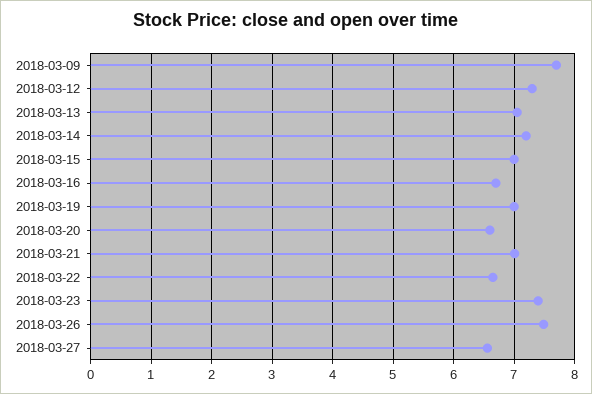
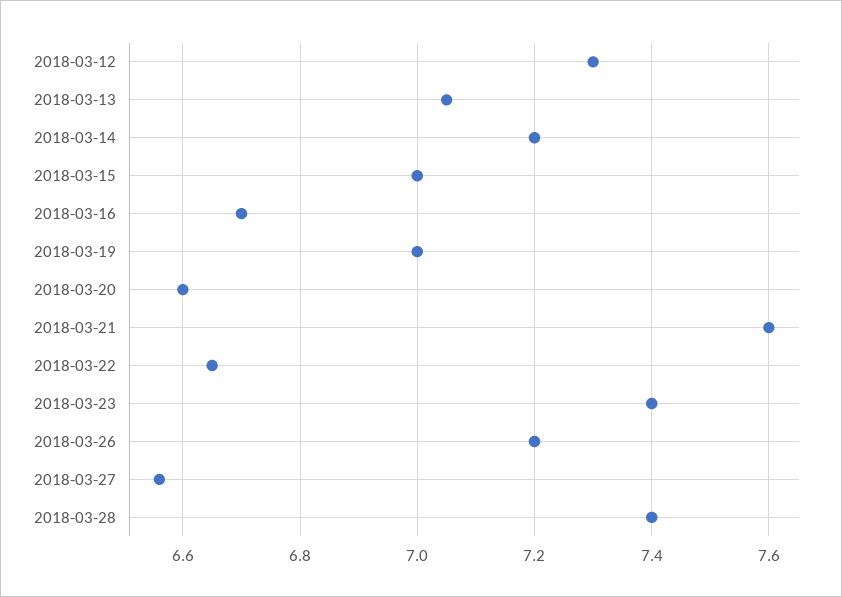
2018-03-09: 7.7 -> none
2018-03-21: 7 -> 7.6
2018-03-26: 7.5 -> 7.2
2018-03-28: none -> 7.4

